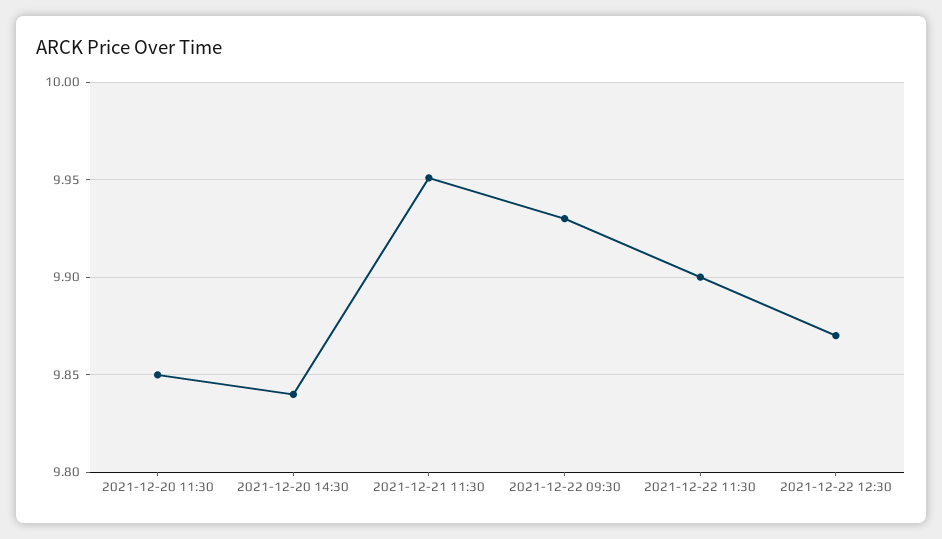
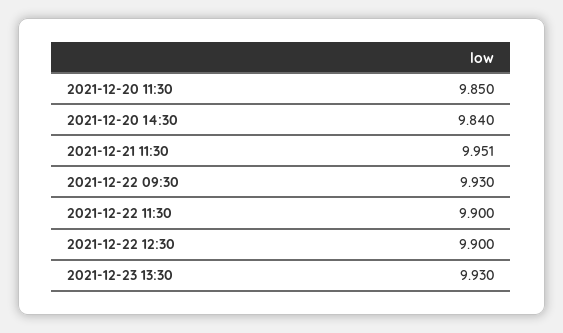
2021-12-22 12:30: 9.87 -> 9.9
2021-12-23 13:30: none -> 9.93

